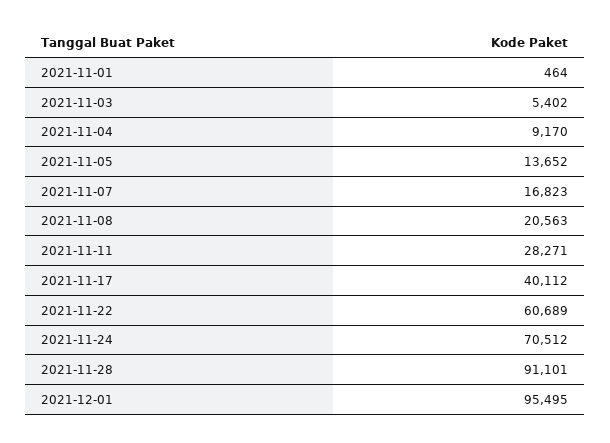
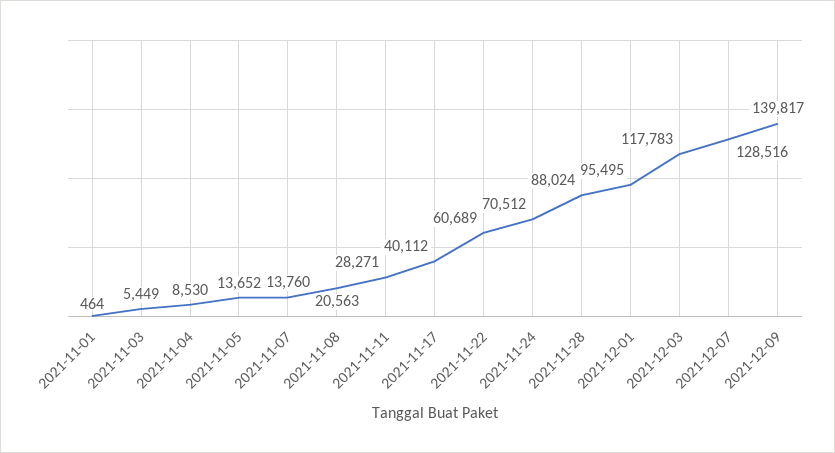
2021-11-03: 5402 -> 5449
2021-11-04: 9170 -> 8530
2021-11-07: 16823 -> 13760
2021-11-28: 91101 -> 88024
2021-12-03: none -> 117783
2021-12-07: none -> 128516
2021-12-09: none -> 139817

